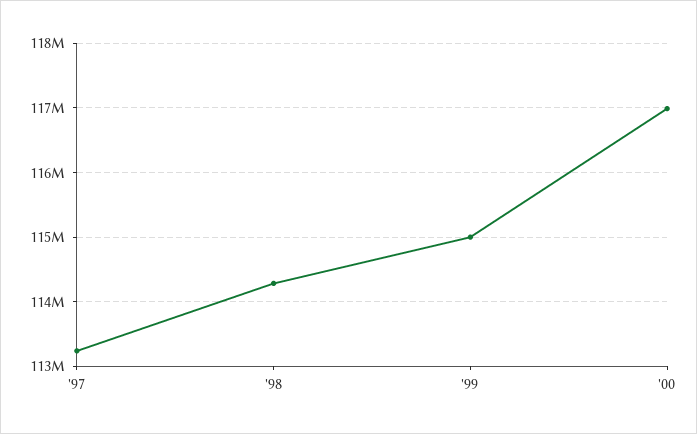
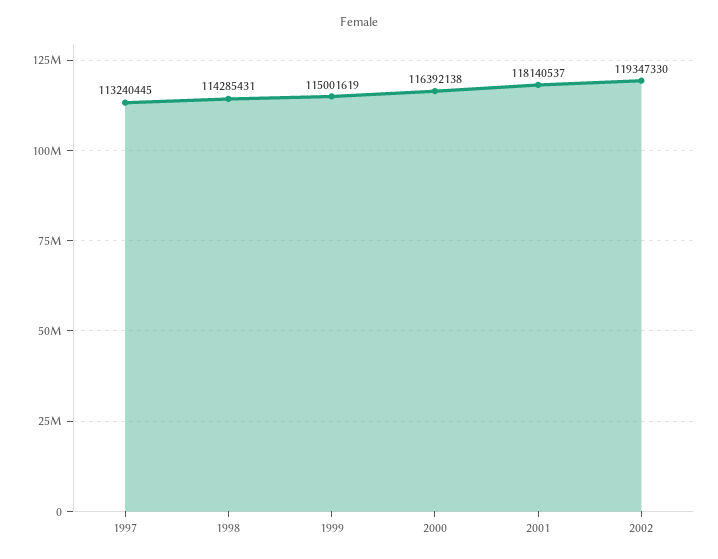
'00: 117000000 -> 116392138
2001: none -> 118140537
2002: none -> 119347330

